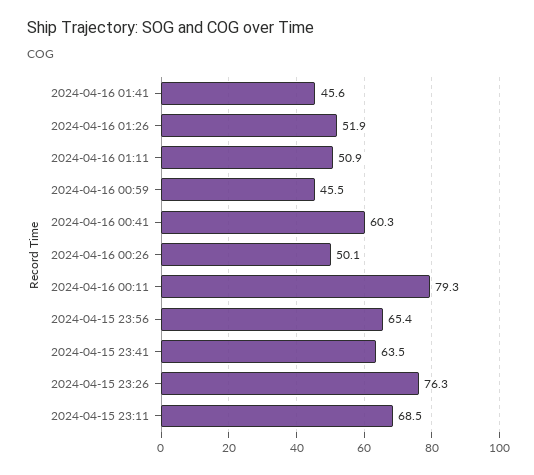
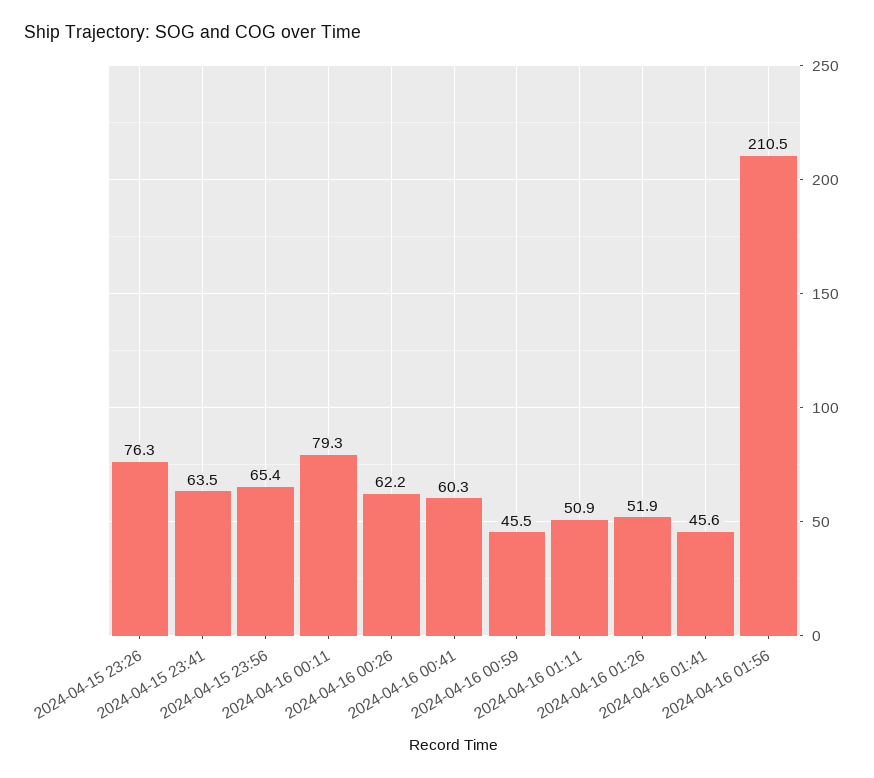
2024-04-16 00:26: 50.1 -> 62.2
2024-04-15 23:11: 68.5 -> none
2024-04-16 01:56: none -> 210.5

